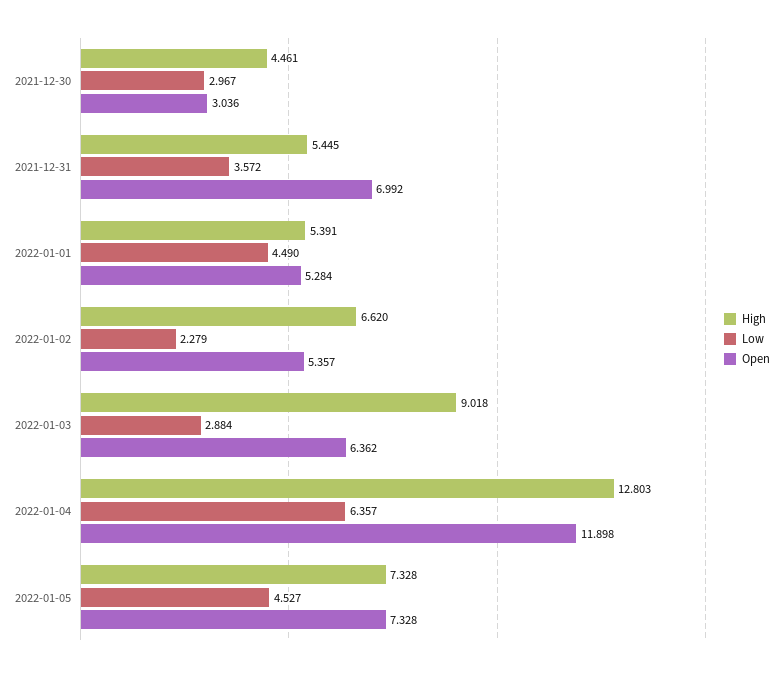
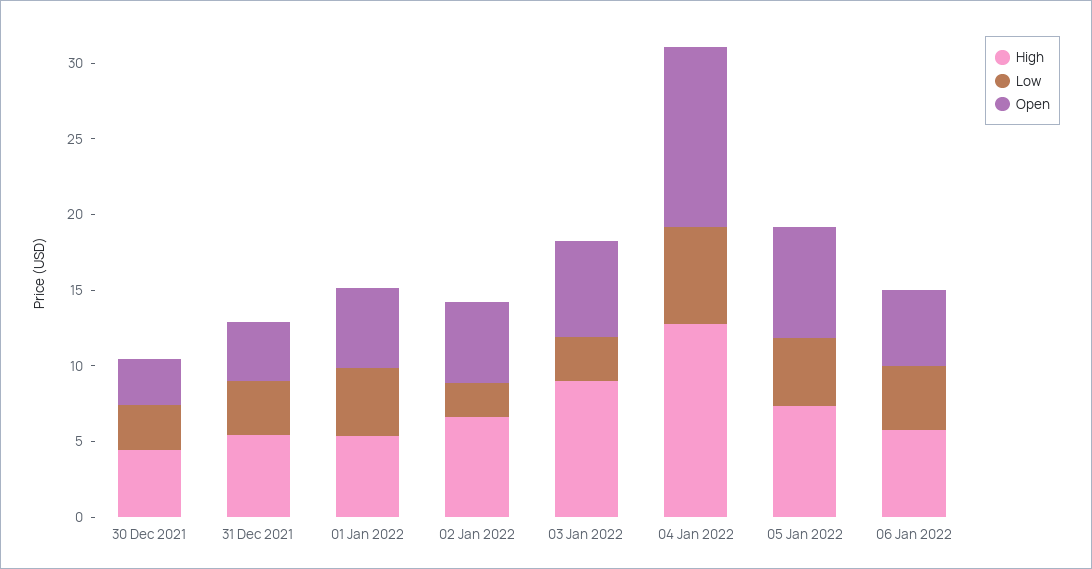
Open, 2021-12-31: 6.992 -> 4
High, 06 Jan 2022: none -> 6
Low, 06 Jan 2022: none -> 4
Open, 06 Jan 2022: none -> 5

